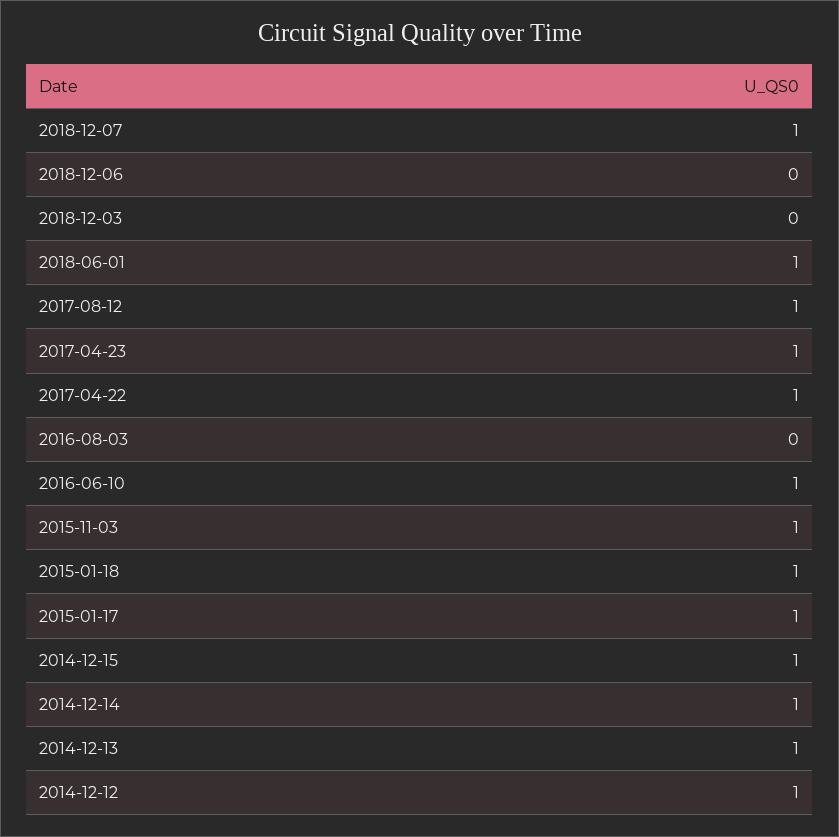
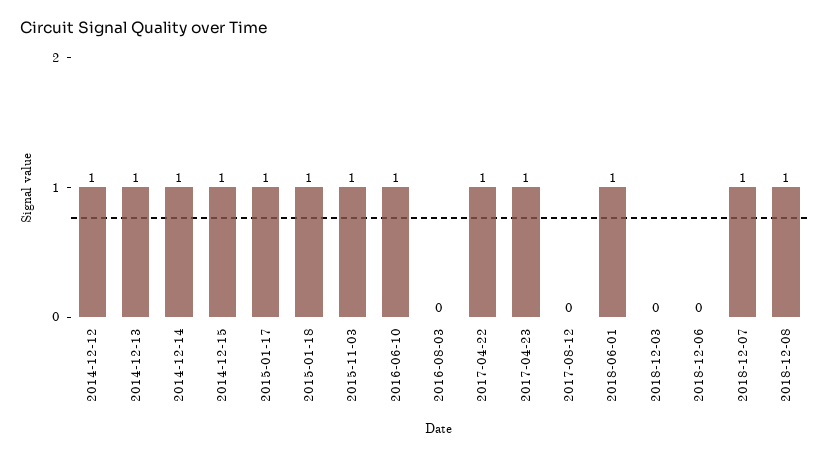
2017-08-12: 1 -> 0
2018-12-08: none -> 1

